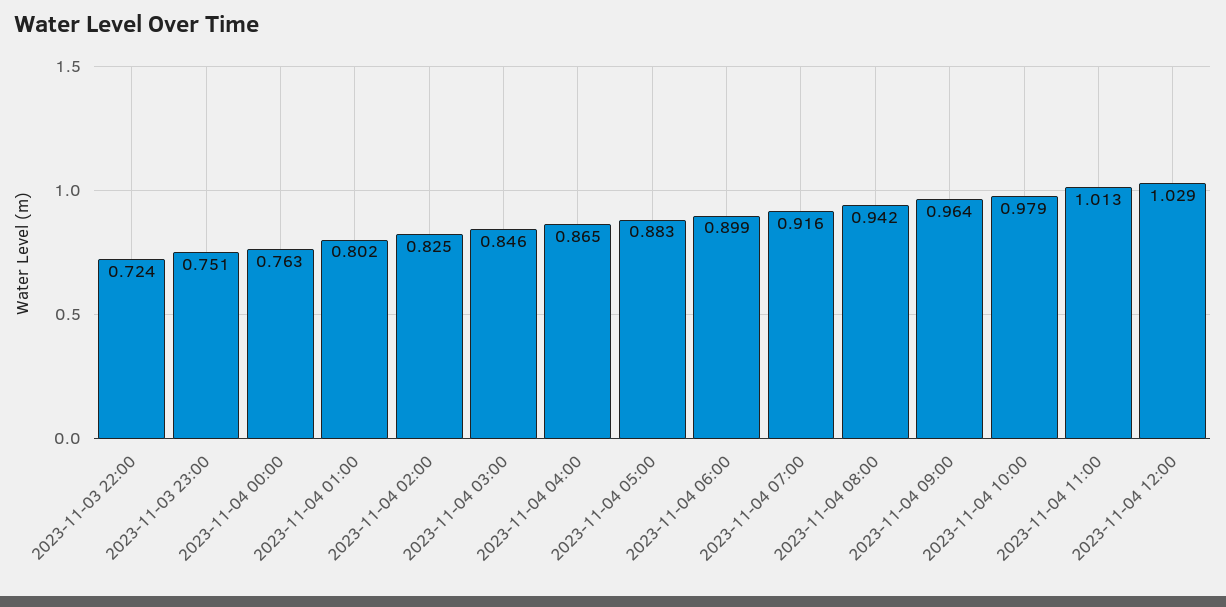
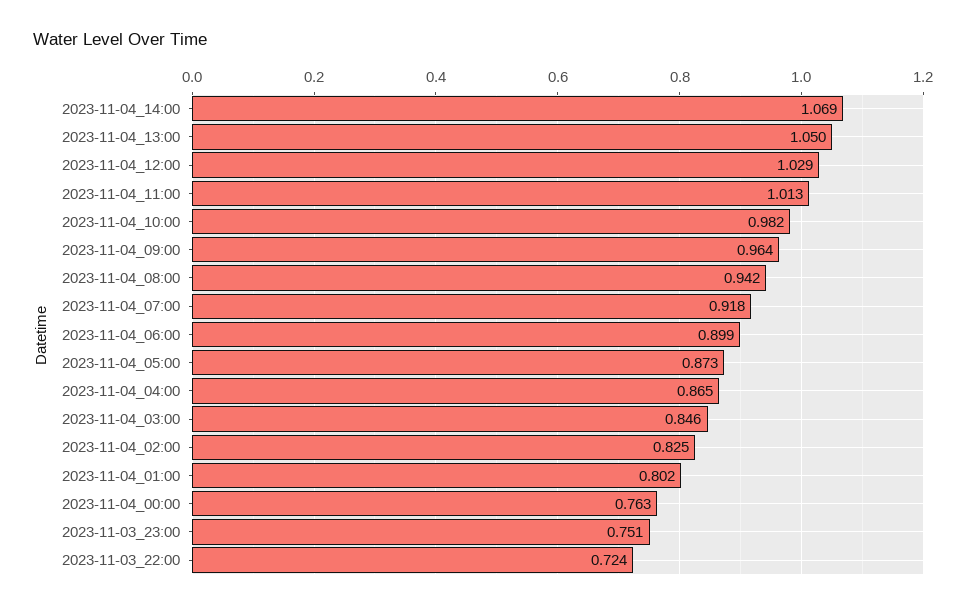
2023-11-04 05:00: 0.883 -> 0.873
2023-11-04 07:00: 0.916 -> 0.918
2023-11-04 10:00: 0.979 -> 0.982
2023-11-04_14:00: none -> 1.069
2023-11-04_13:00: none -> 1.05

